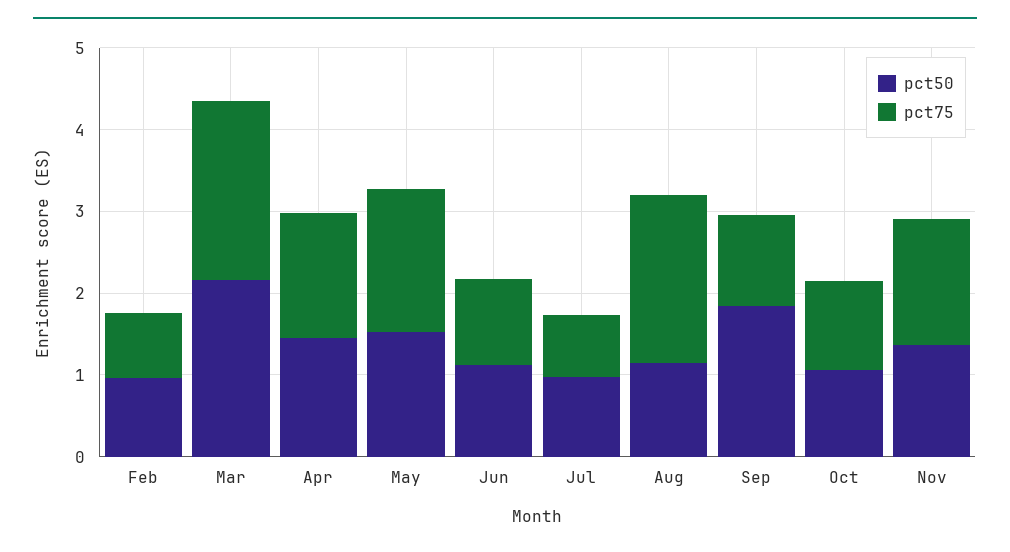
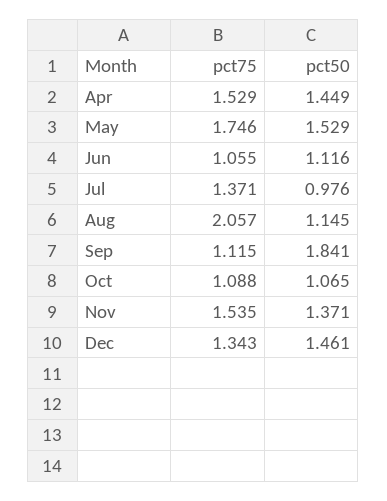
pct50, Feb: 1 -> none
pct75, Feb: 0.8 -> none
pct50, Mar: 2.2 -> none
pct75, Mar: 2.2 -> none
pct75, Jul: 0.8 -> 1.371
pct75, Dec: none -> 1.343
pct50, Dec: none -> 1.461

